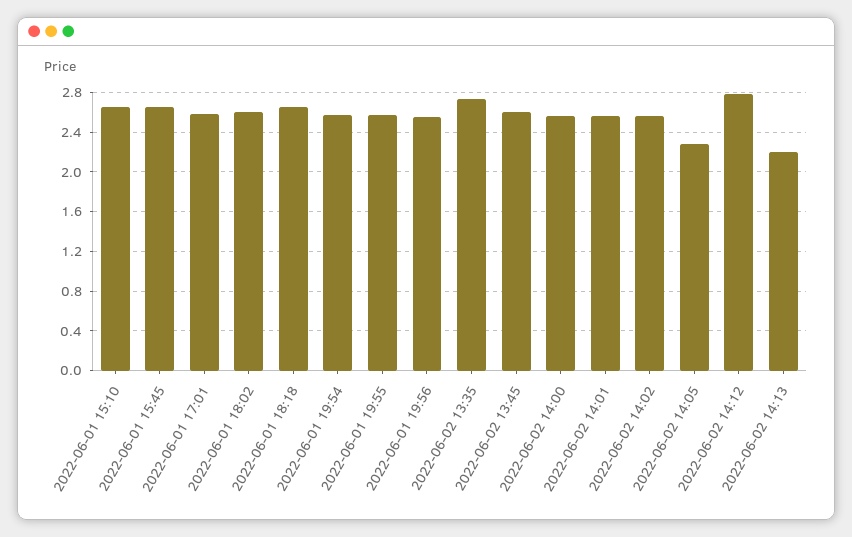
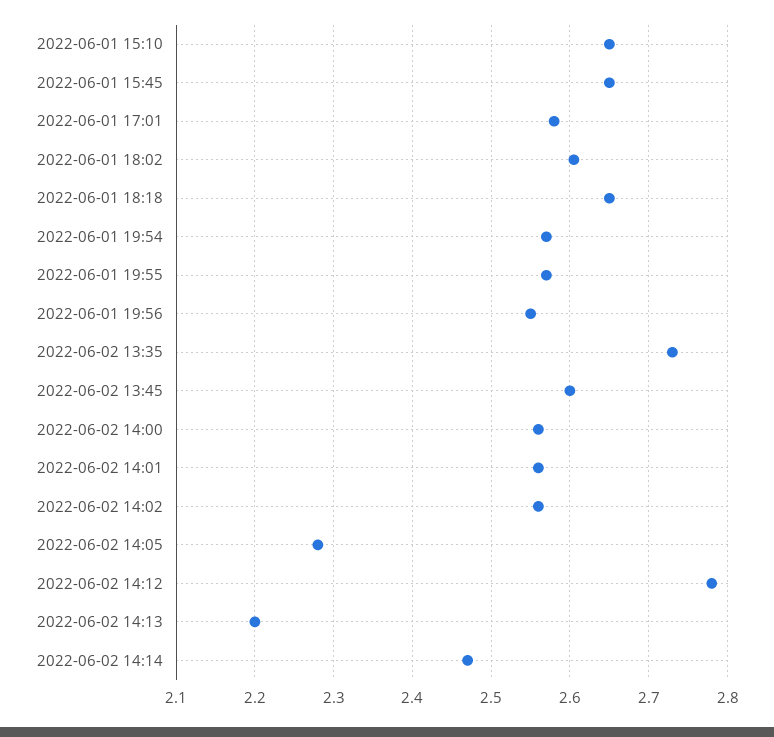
2022-06-02 14:14: none -> 2.47

